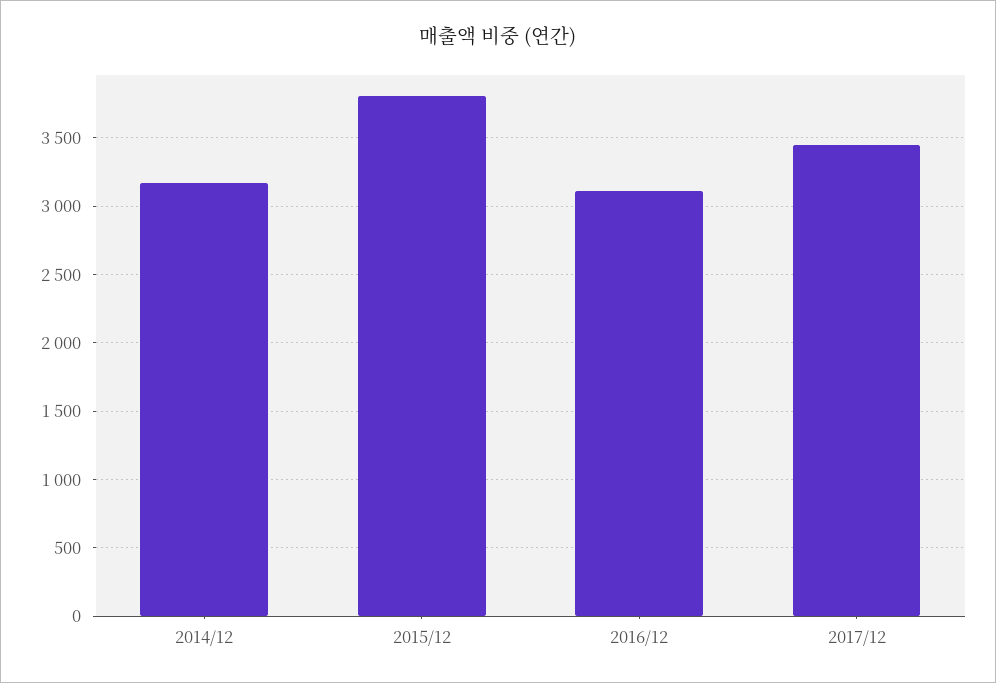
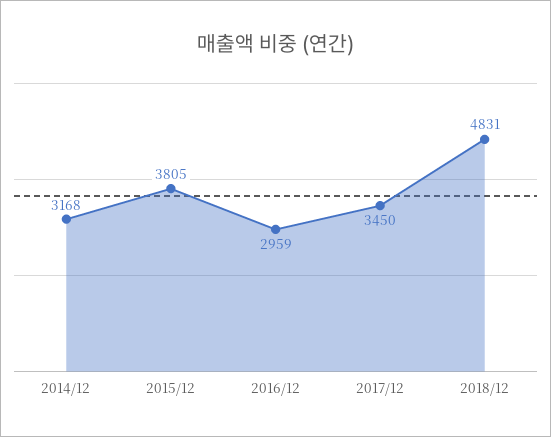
2016/12: 3100 -> 2959
2018/12: none -> 4831

